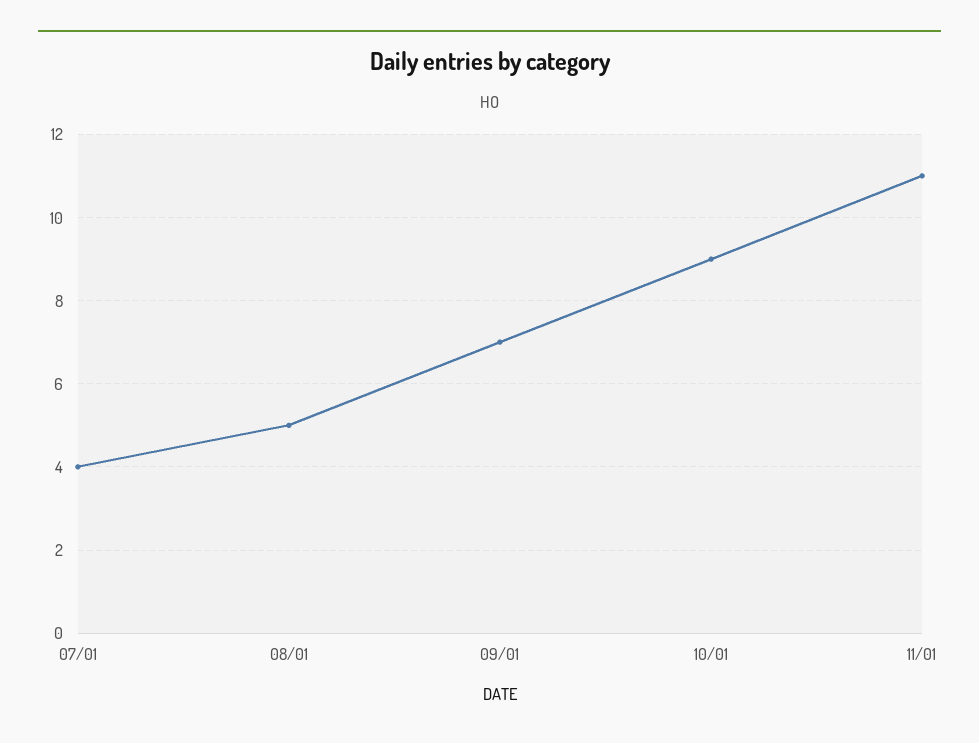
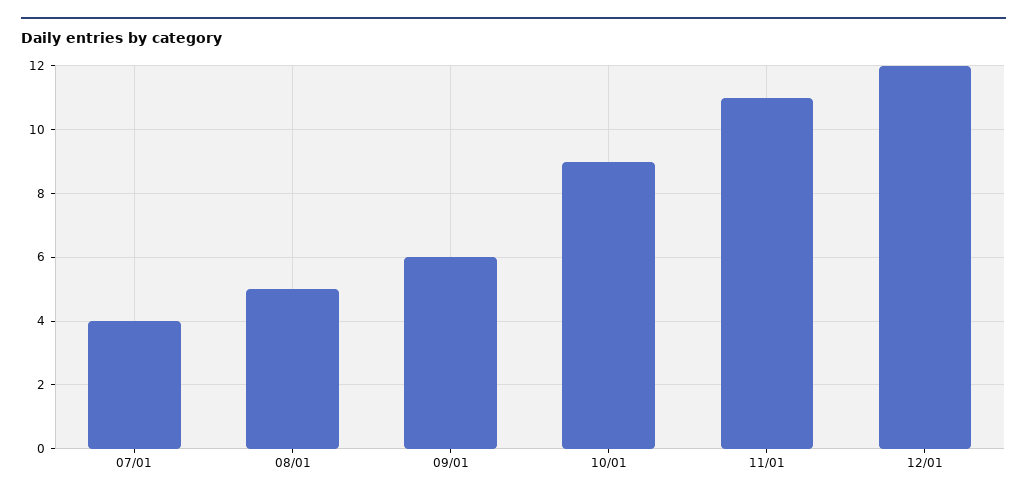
09/01: 7 -> 6
12/01: none -> 12

